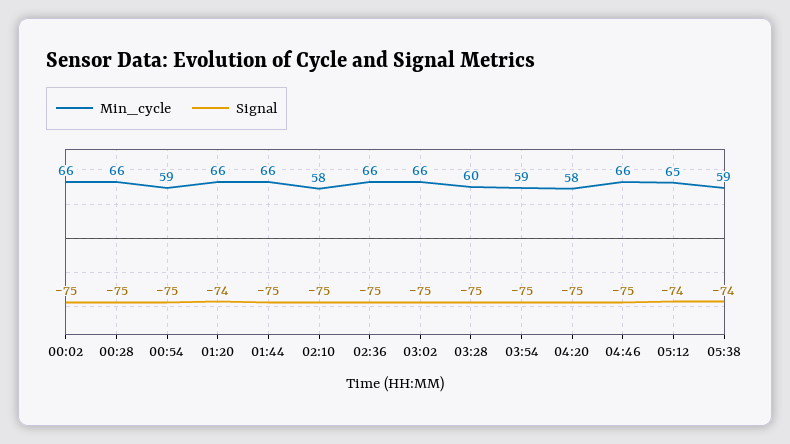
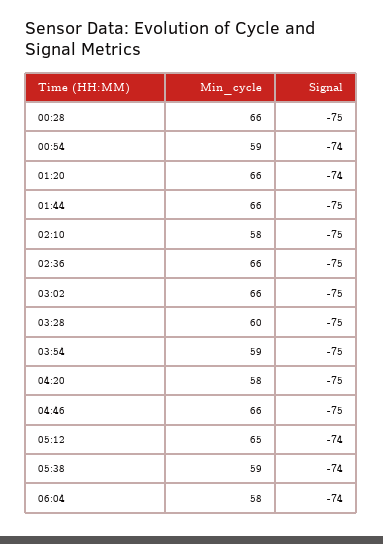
Min_cycle, 00:02: 66 -> none
Signal, 00:02: -75 -> none
Signal, 00:54: -75 -> -74
Min_cycle, 06:04: none -> 58
Signal, 06:04: none -> -74

